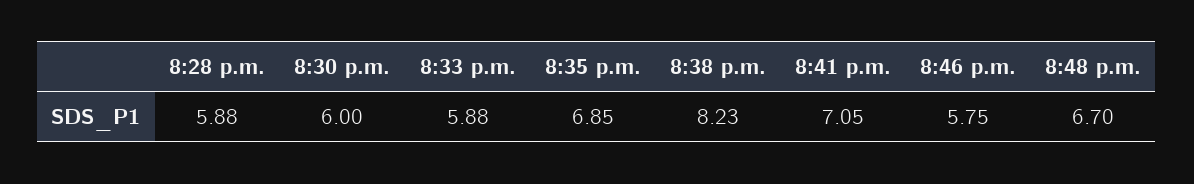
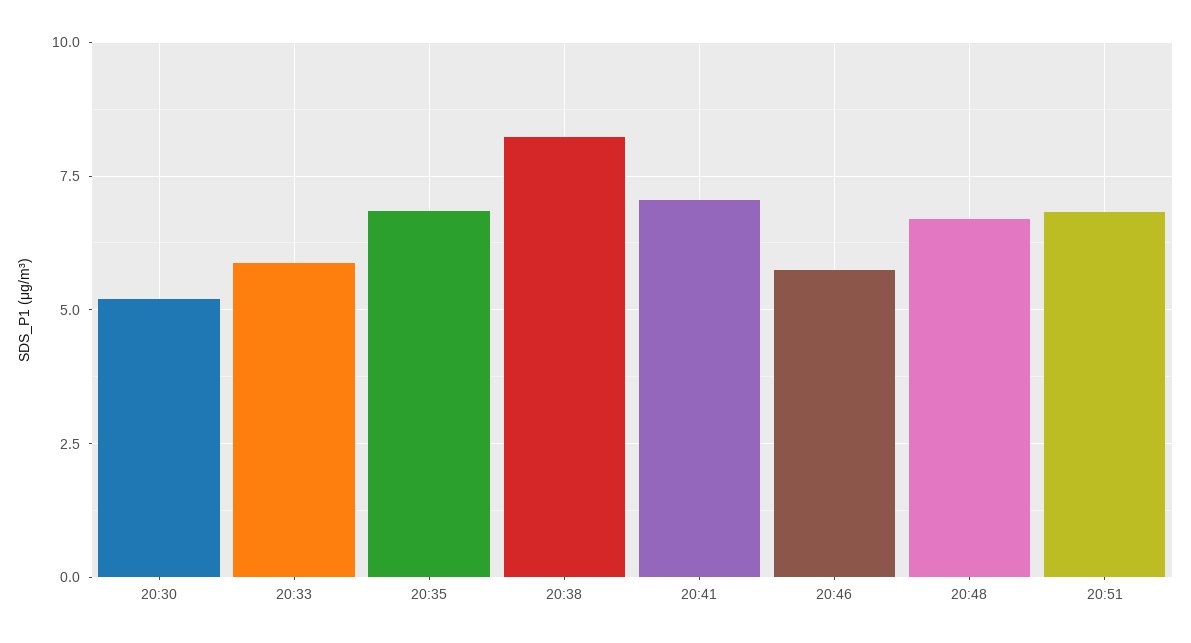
8:28 p.m.: 5.88 -> none
8:30 p.m.: 6 -> 5.25
20:51: none -> 6.75

